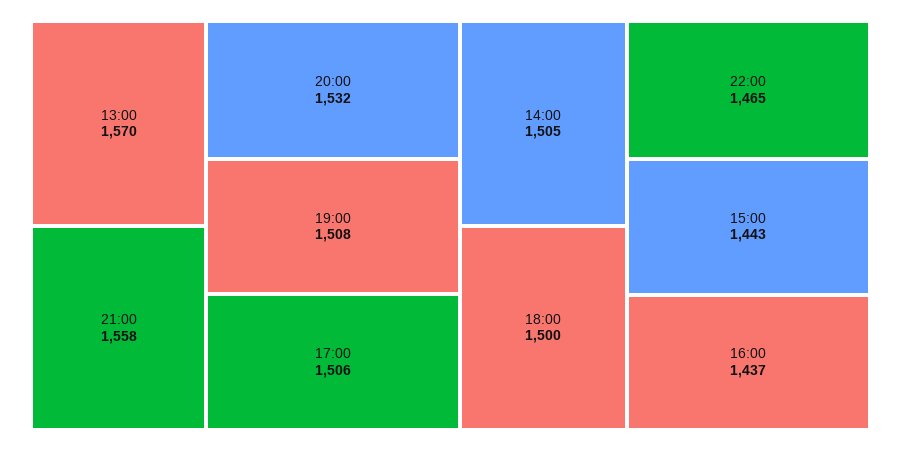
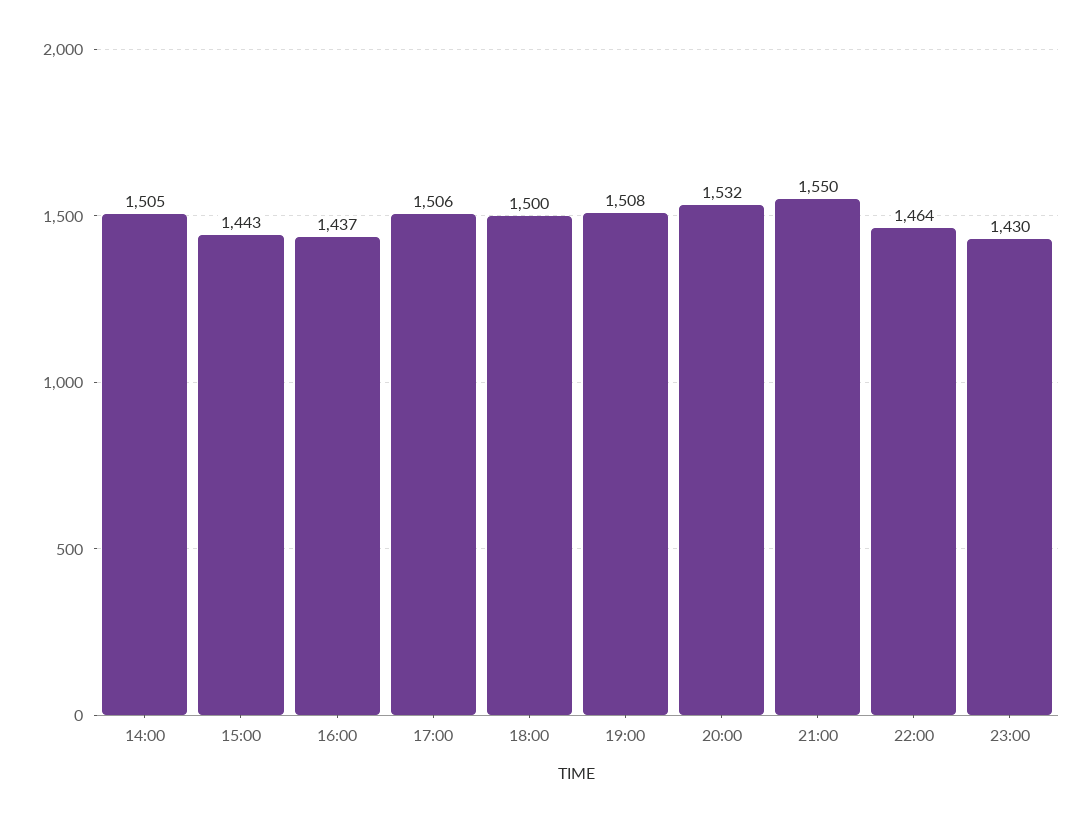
13:00: 1570 -> none
21:00: 1558 -> 1550
22:00: 1465 -> 1464
23:00: none -> 1430

